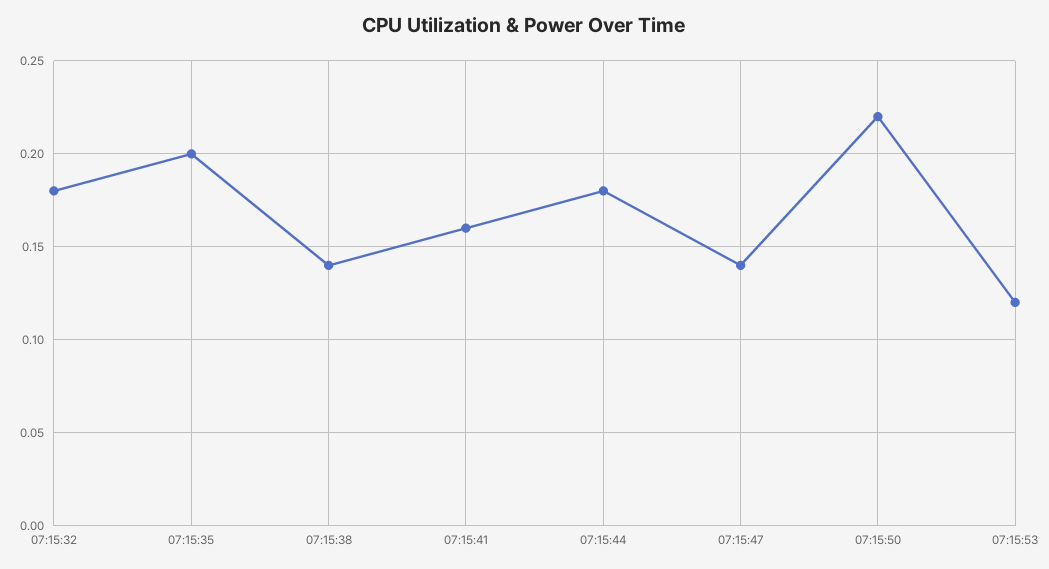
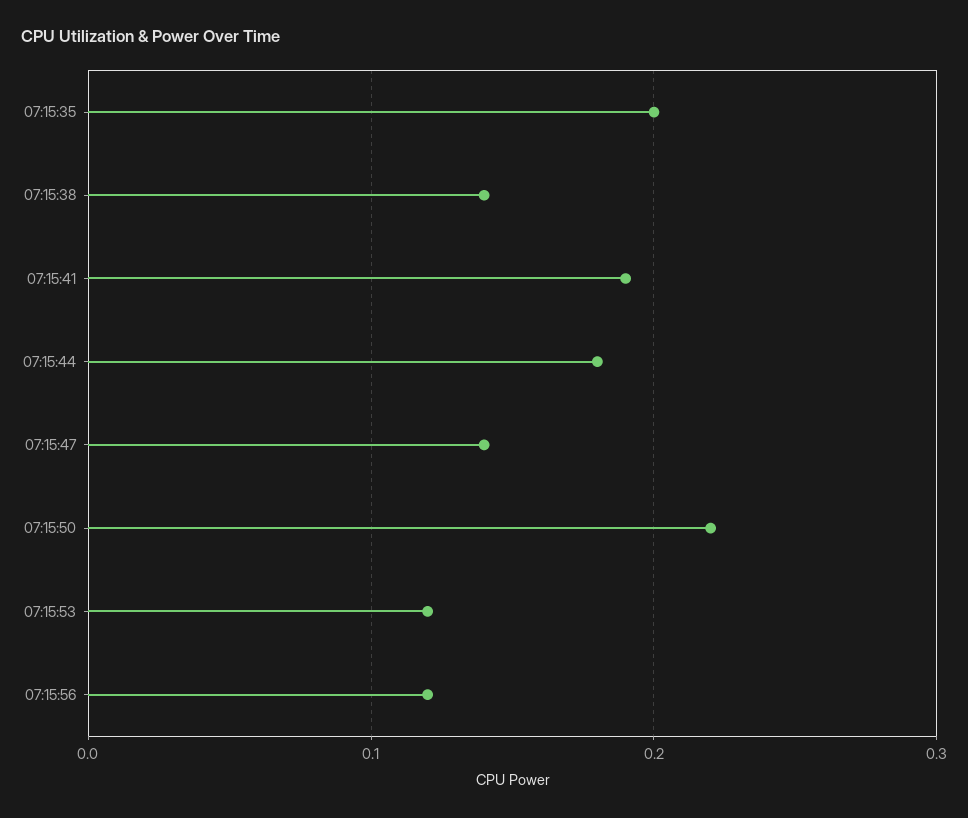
07:15:32: 0.18 -> none
07:15:41: 0.16 -> 0.19
07:15:56: none -> 0.12

